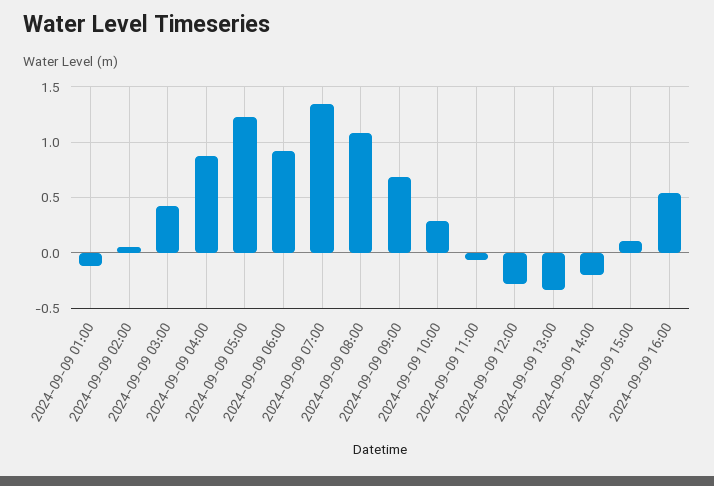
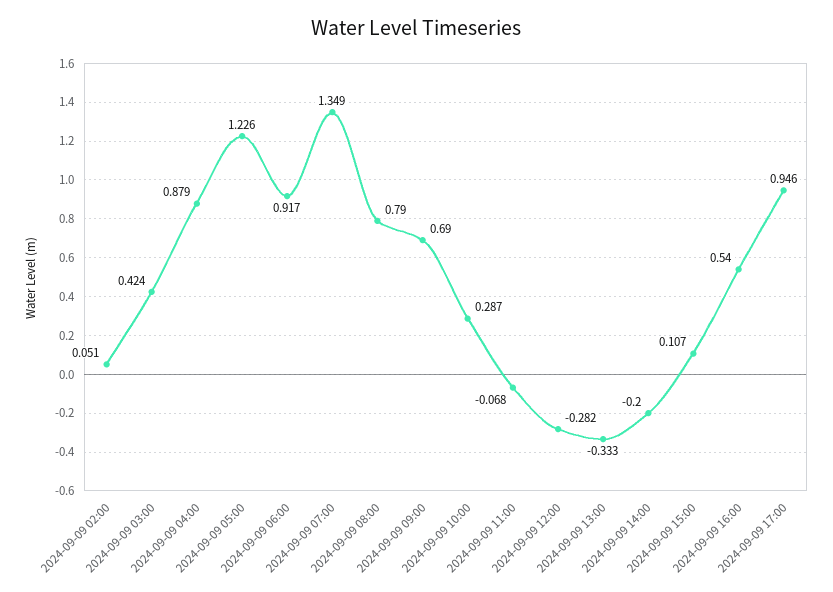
2024-09-09 01:00: -0.1 -> none
2024-09-09 08:00: 1.1 -> 0.79
2024-09-09 17:00: none -> 0.946

